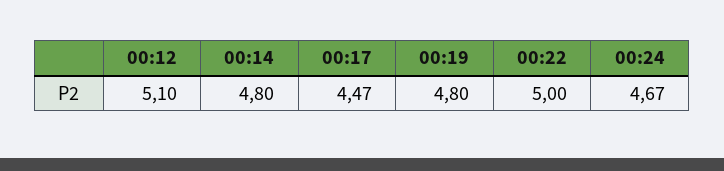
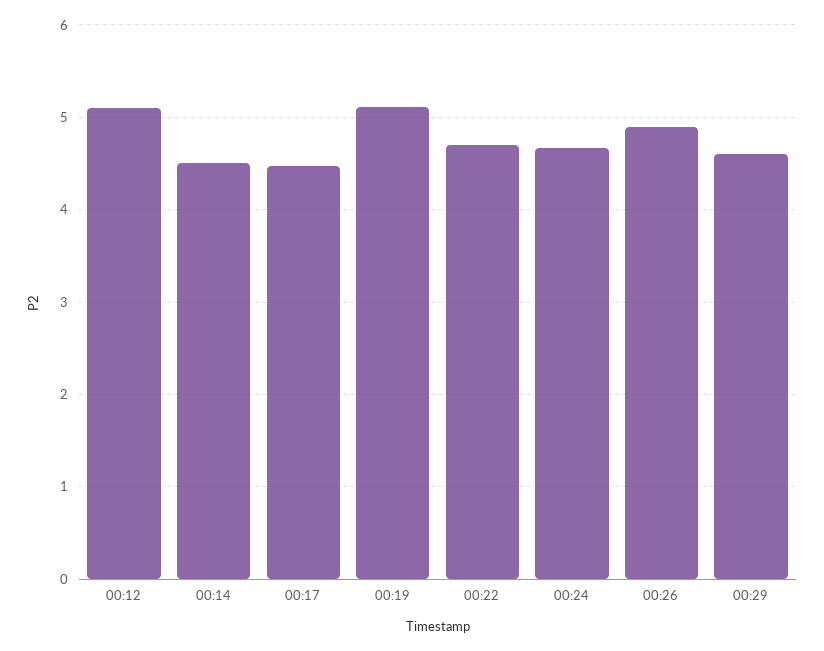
00:14: 4.8 -> 4.5
00:19: 4.8 -> 5.1
00:22: 5 -> 4.7
00:26: none -> 4.9
00:29: none -> 4.6

